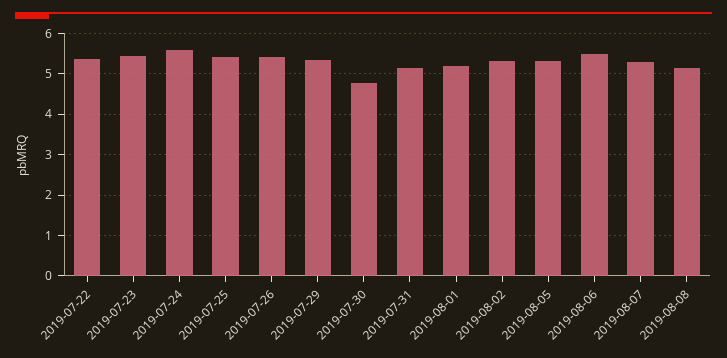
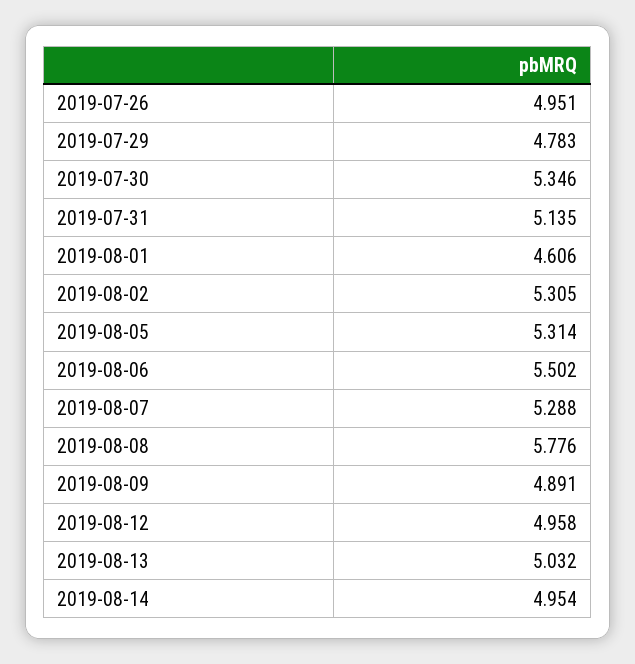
2019-07-22: 5.4 -> none
2019-07-23: 5.4 -> none
2019-07-24: 5.6 -> none
2019-07-25: 5.4 -> none
2019-07-26: 5.4 -> 4.951
2019-07-29: 5.4 -> 4.783
2019-07-30: 4.8 -> 5.346
2019-08-01: 5.2 -> 4.606
2019-08-08: 5.2 -> 5.776
2019-08-09: none -> 4.891
2019-08-12: none -> 4.958
2019-08-13: none -> 5.032
2019-08-14: none -> 4.954

